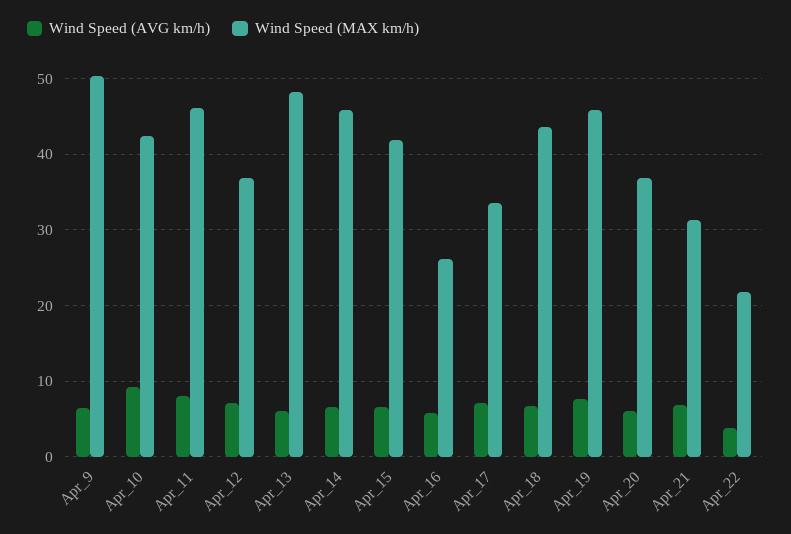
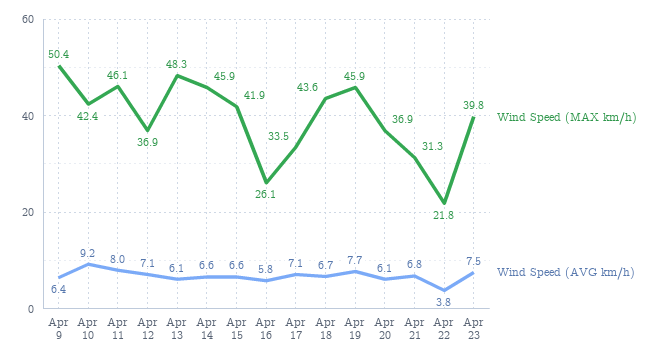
Wind Speed (MAX km/h), Apr 23: none -> 39.8
Wind Speed (AVG km/h), Apr 23: none -> 7.5

